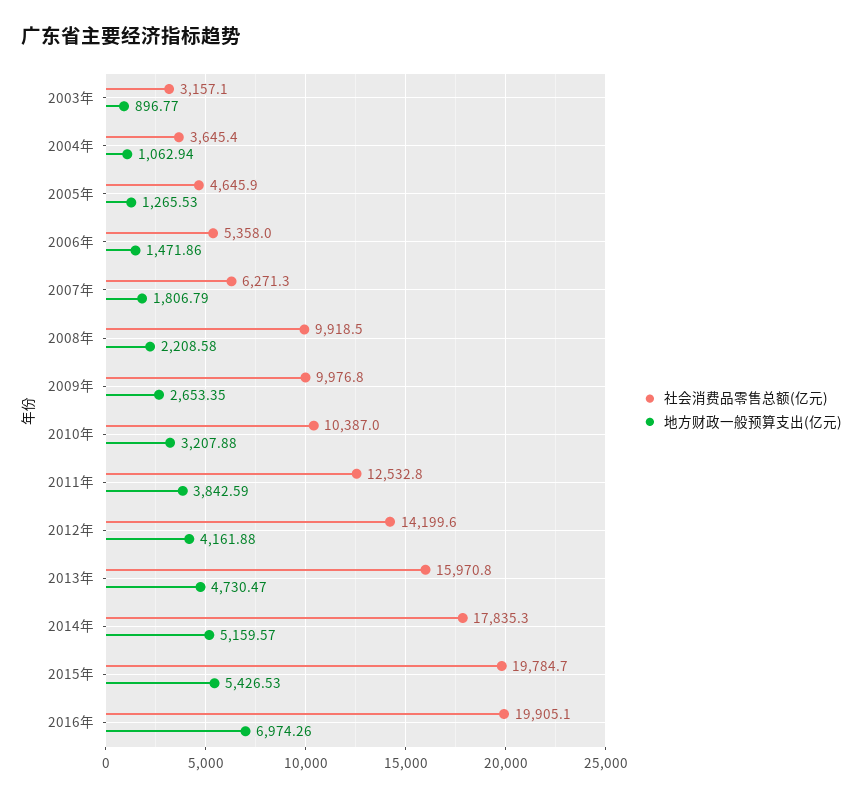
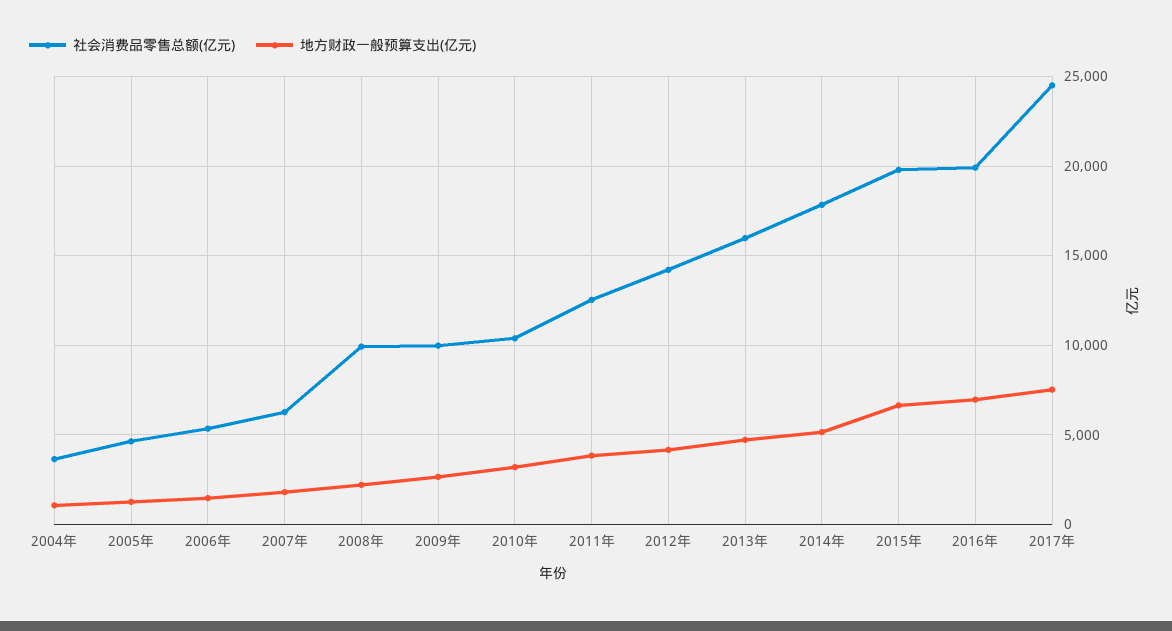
社会消费品零售总额(亿元), 2003年: 3157.1 -> none
地方财政一般预算支出(亿元), 2003年: 896.77 -> none
地方财政一般预算支出(亿元), 2015年: 5426.53 -> 6500
社会消费品零售总额(亿元), 2017年: none -> 24500
地方财政一般预算支出(亿元), 2017年: none -> 7500

